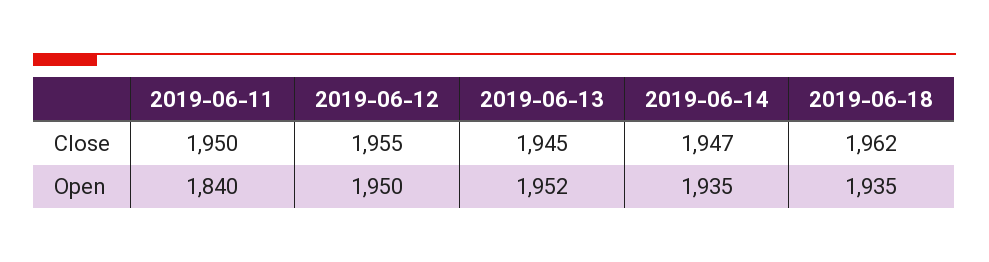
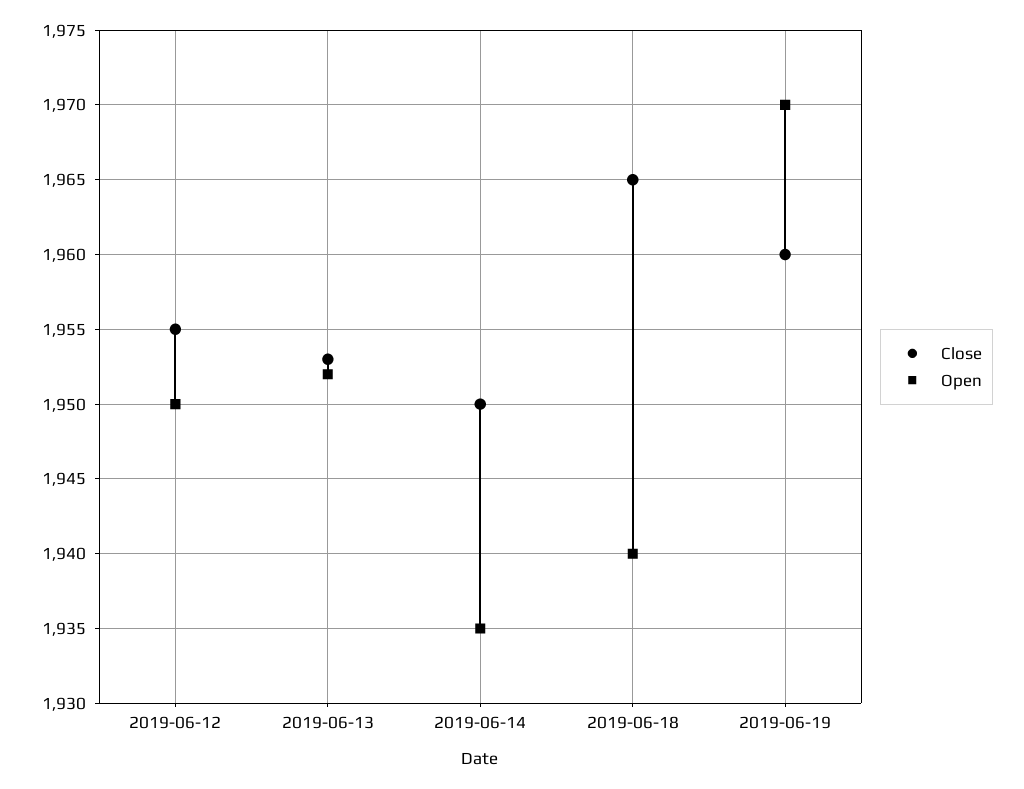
Close, 2019-06-11: 1950 -> none
Close, 2019-06-13: 1945 -> 1953
Close, 2019-06-14: 1947 -> 1950
Close, 2019-06-18: 1962 -> 1965
Open, 2019-06-11: 1840 -> none
Open, 2019-06-18: 1935 -> 1940
Close, 2019-06-19: none -> 1960
Open, 2019-06-19: none -> 1970

